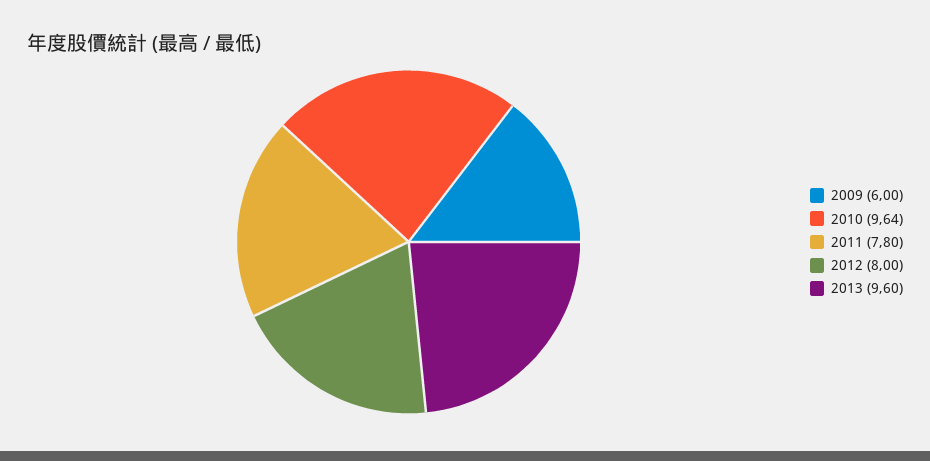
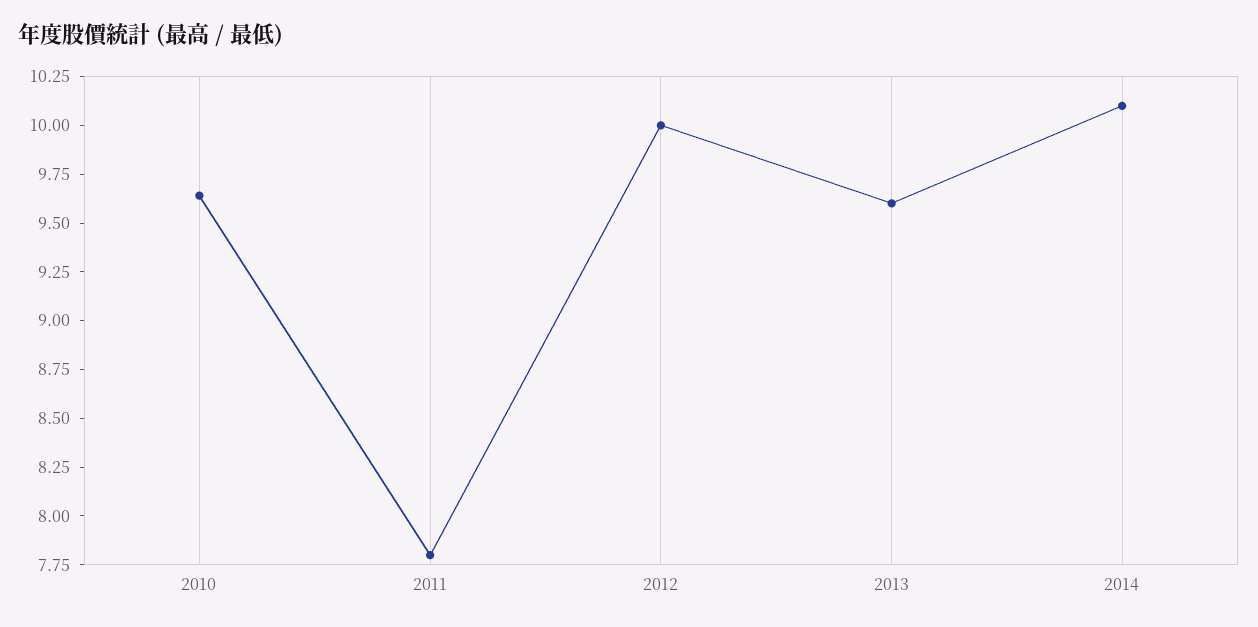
2009: 6 -> none
2012: 8 -> 10
2014: none -> 10.1

